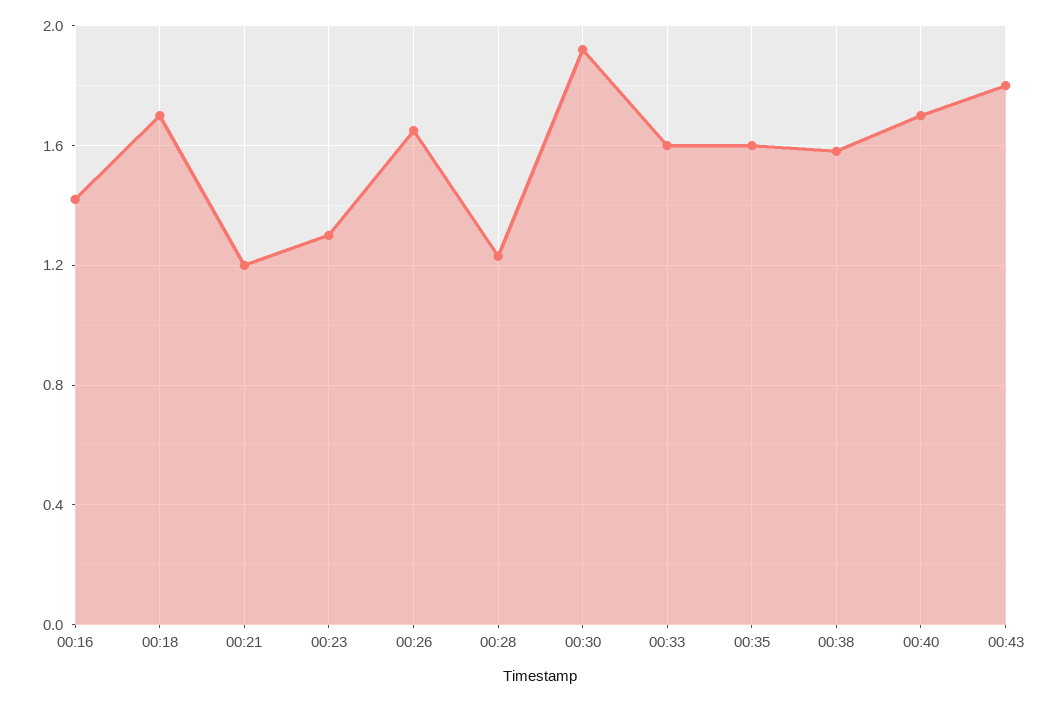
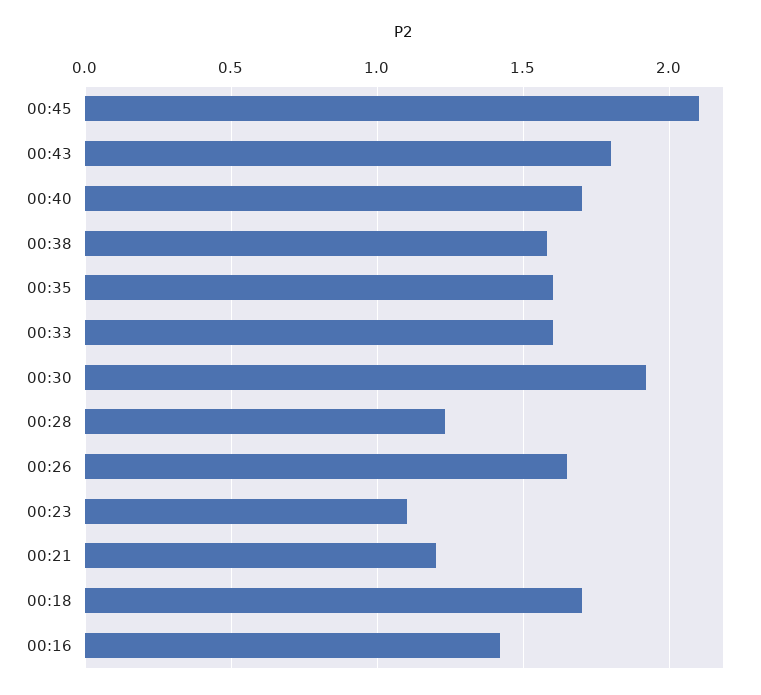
00:23: 1.3 -> 1.1
00:45: none -> 2.1

